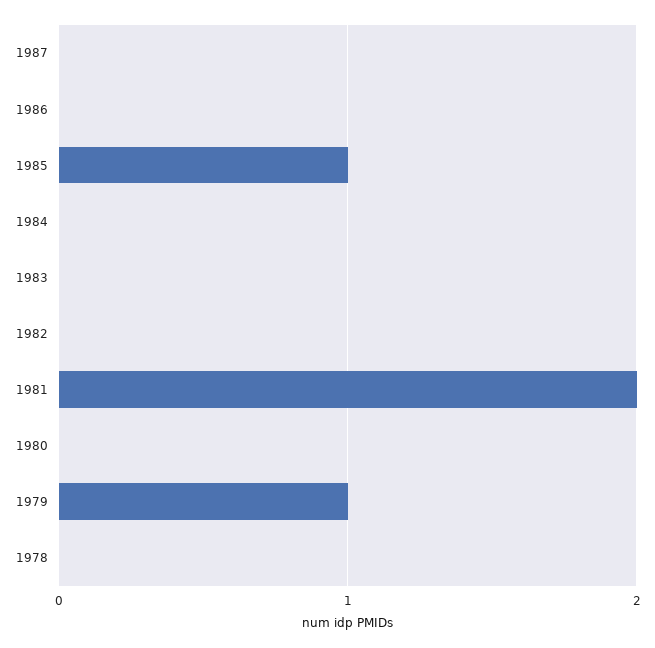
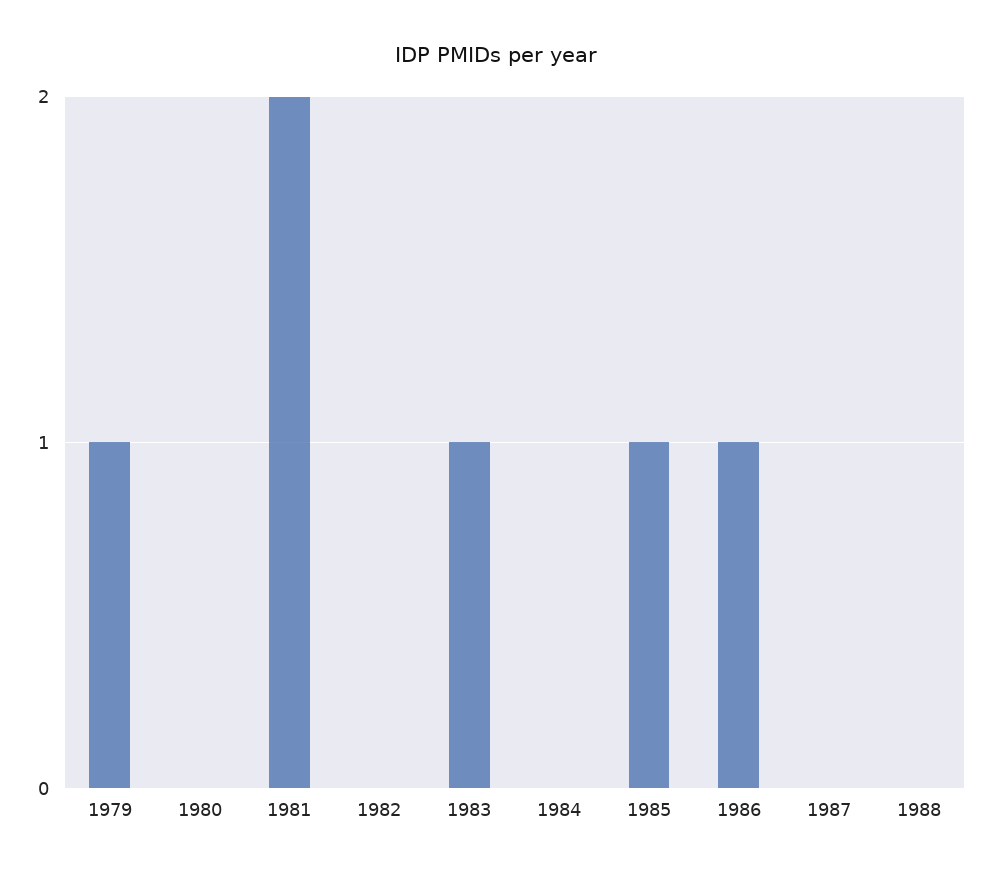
1986: 0 -> 1
1983: 0 -> 1
1978: 0 -> none
1988: none -> 0

